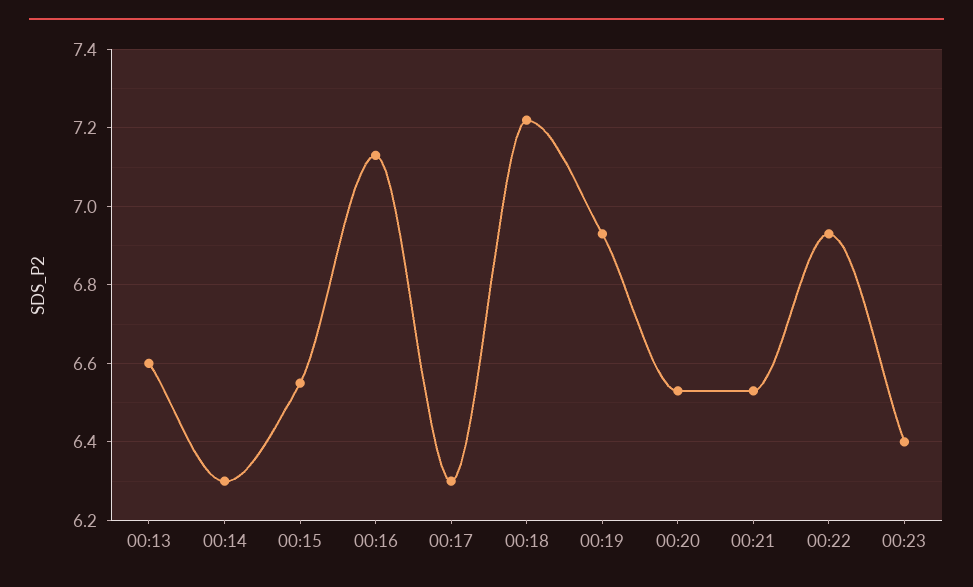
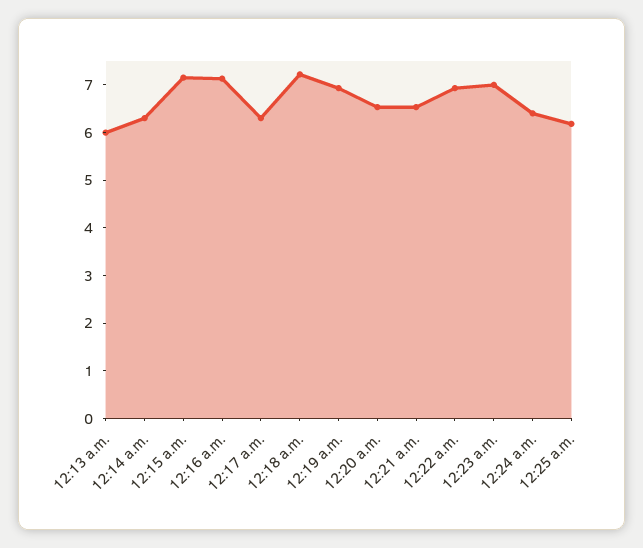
00:13: 6.6 -> 6
00:15: 6.55 -> 7.2
00:23: 6.4 -> 7
12:24 a.m.: none -> 6.4
12:25 a.m.: none -> 6.2

